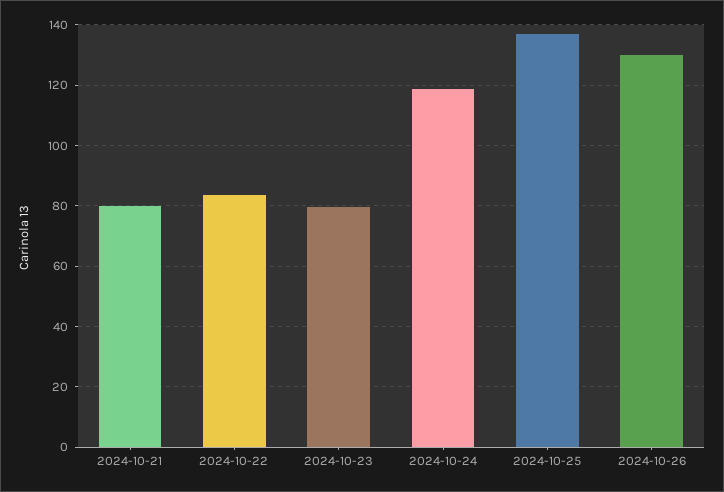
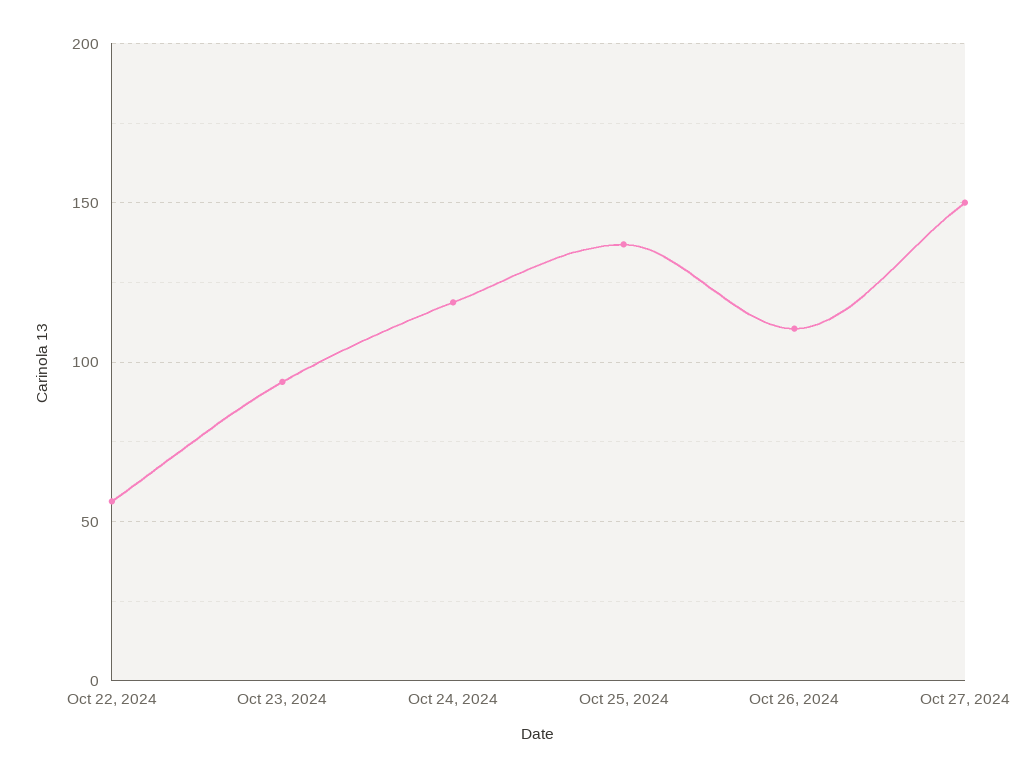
2024-10-21: 80 -> none
2024-10-22: 84 -> 55
2024-10-23: 80 -> 95
2024-10-26: 130 -> 110
Oct 27, 2024: none -> 150

